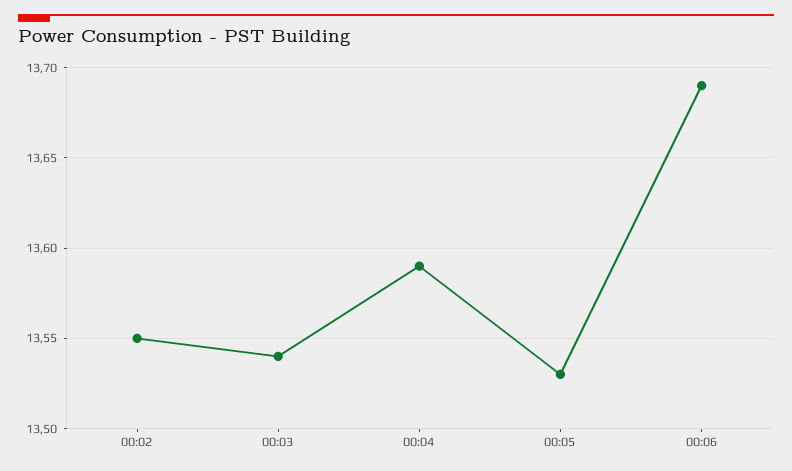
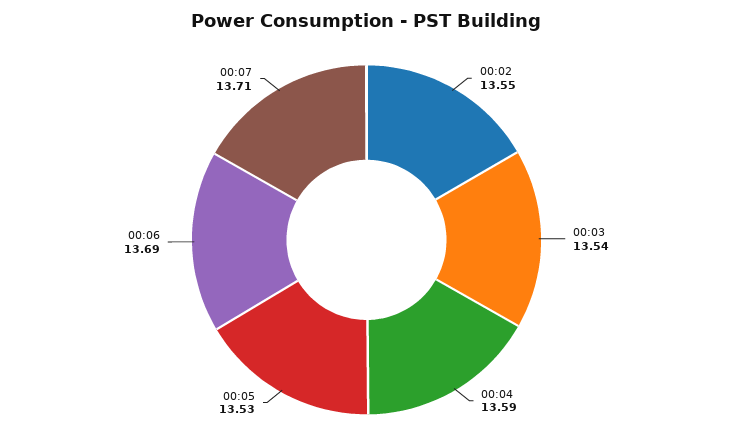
00:07: none -> 13.71

